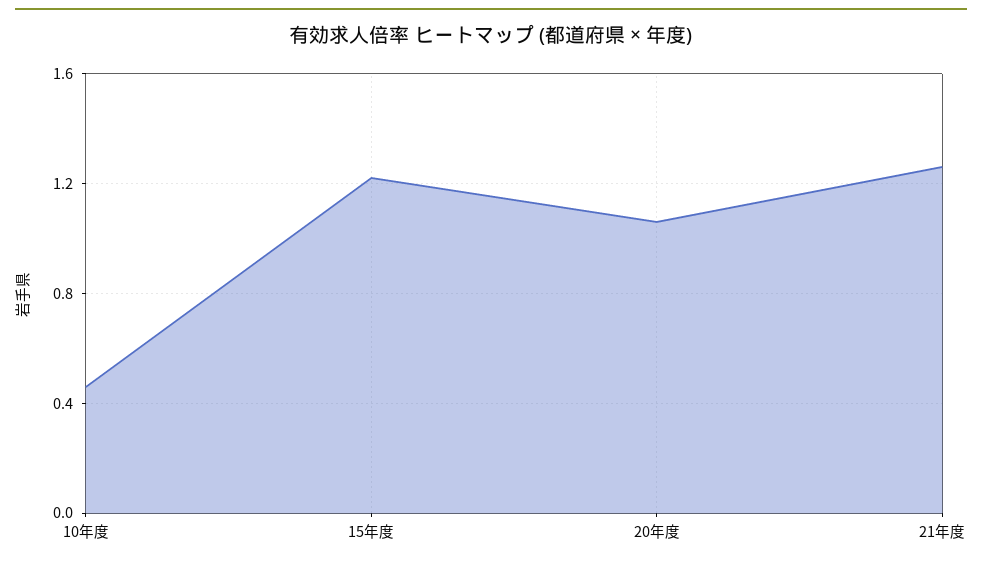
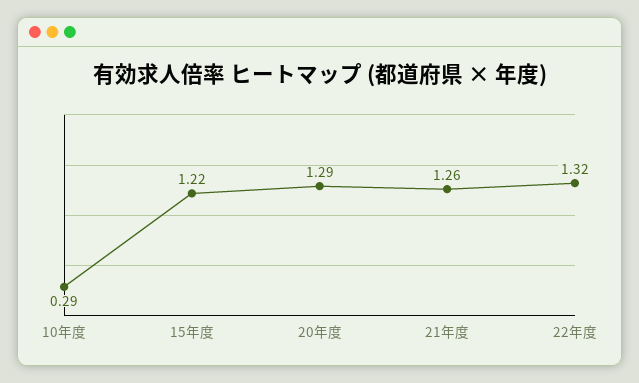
10年度: 0.45 -> 0.29
20年度: 1.05 -> 1.29
22年度: none -> 1.32

